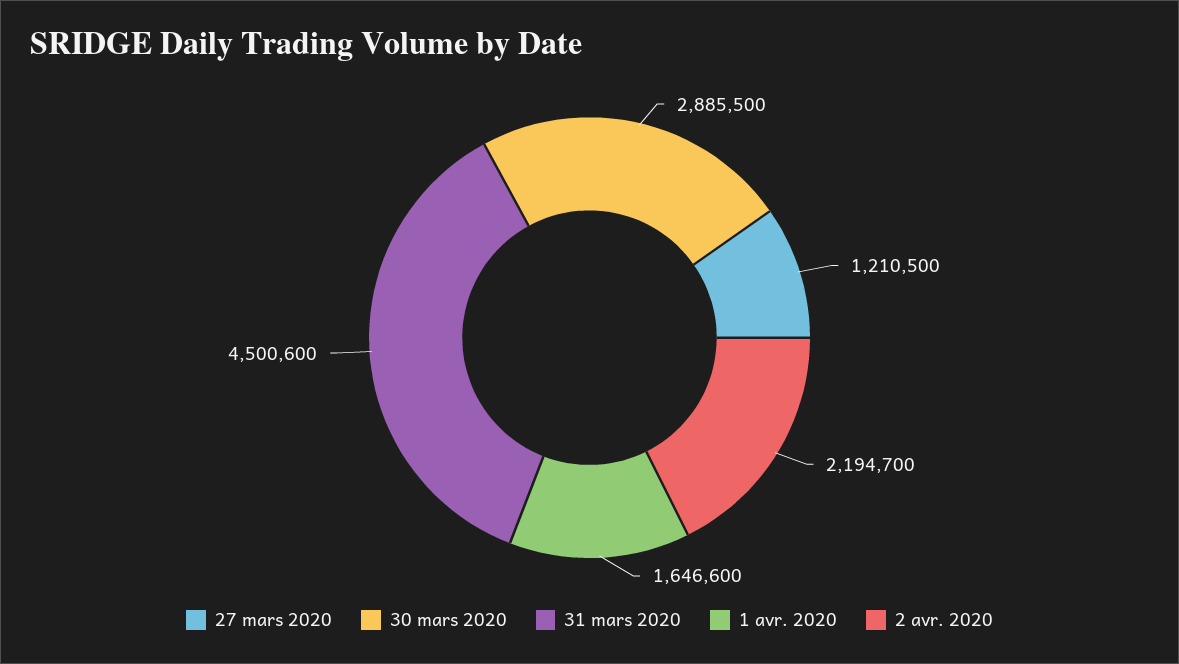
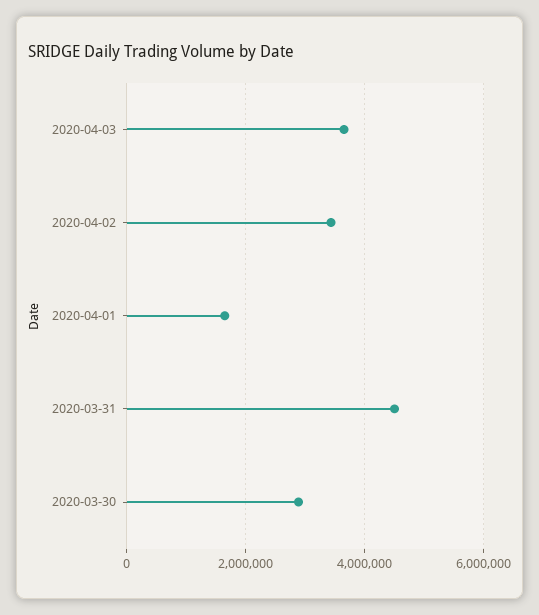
27 mars 2020: 1210500 -> none
2 avr. 2020: 2194700 -> 3400000
2020-04-03: none -> 3600000

